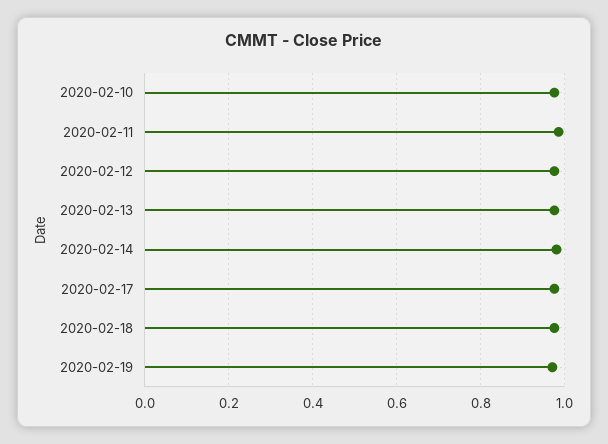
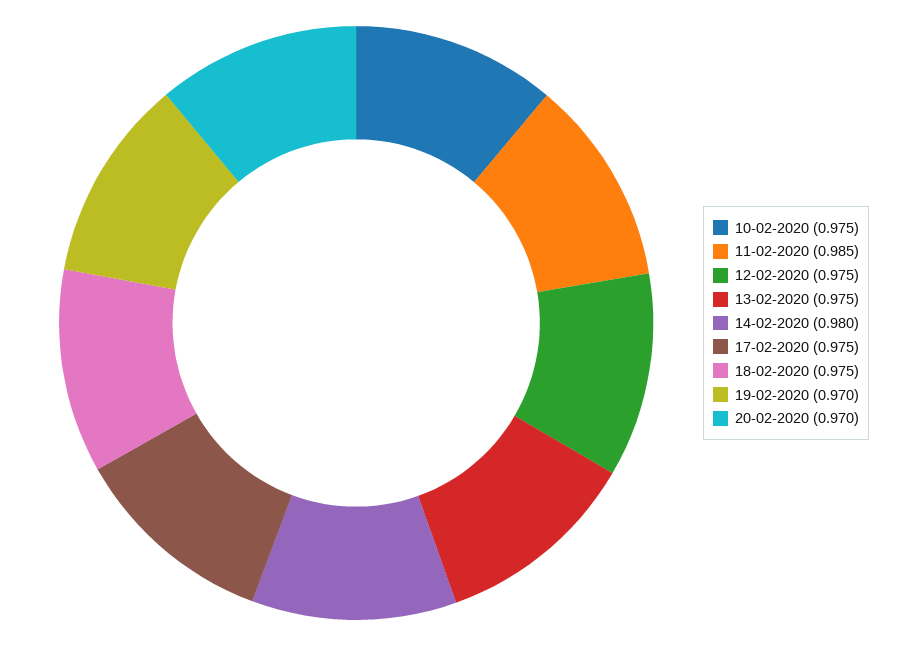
20-02-2020: none -> 0.97

